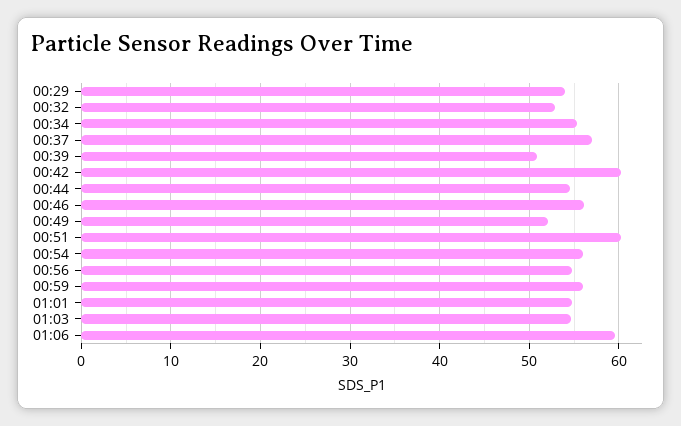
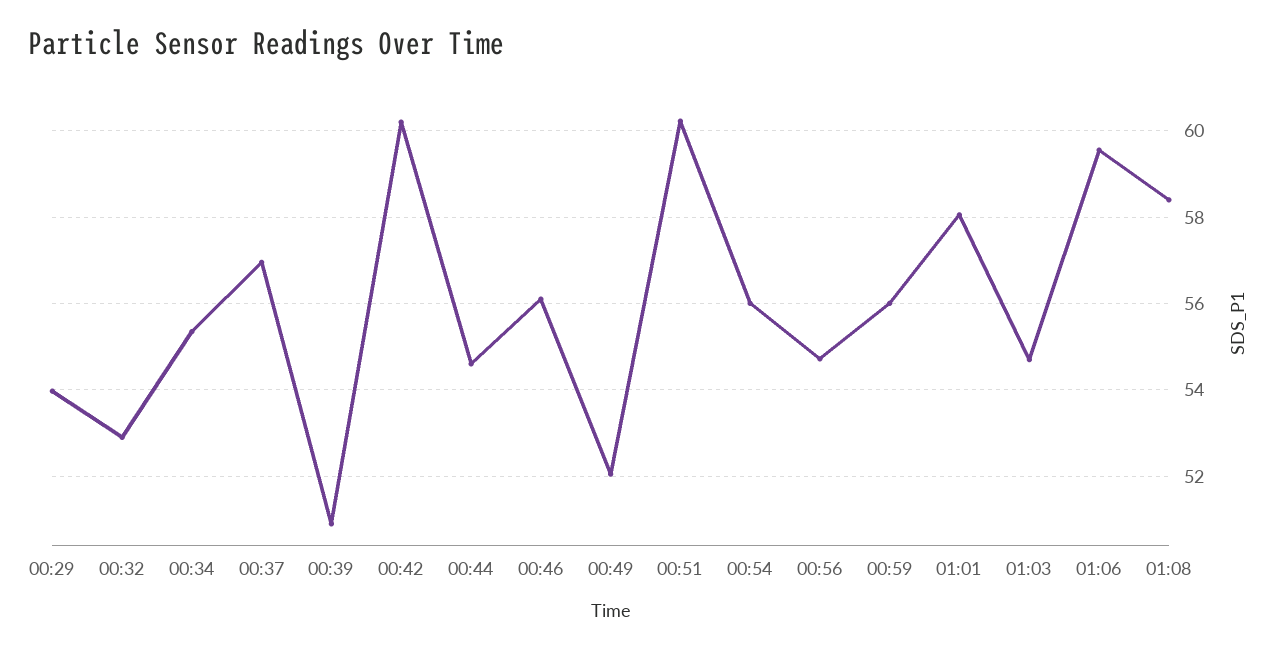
01:01: 55 -> 58
01:08: none -> 58.4

